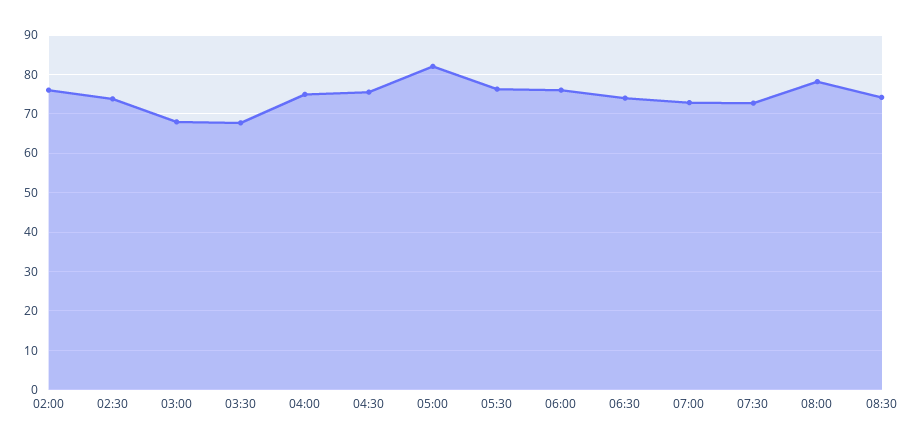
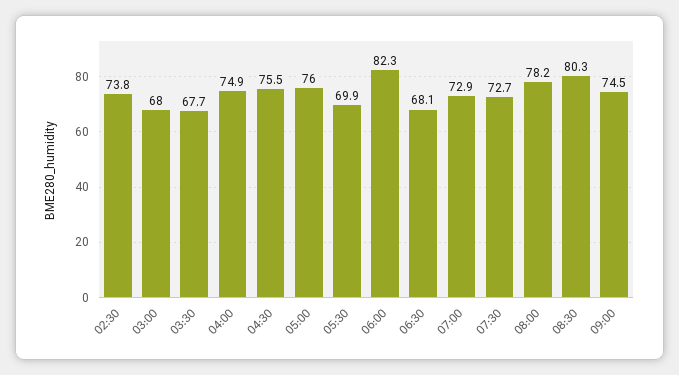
02:00: 76 -> none
05:00: 82 -> 76
05:30: 76 -> 69.9
06:00: 76 -> 82.3
06:30: 74 -> 68.1
08:30: 74 -> 80.3
09:00: none -> 74.5

